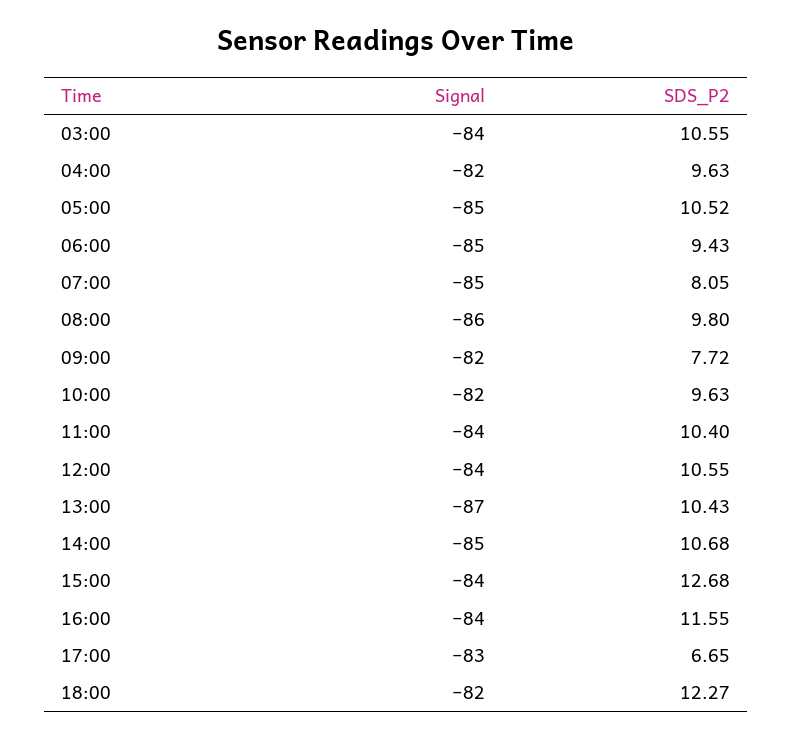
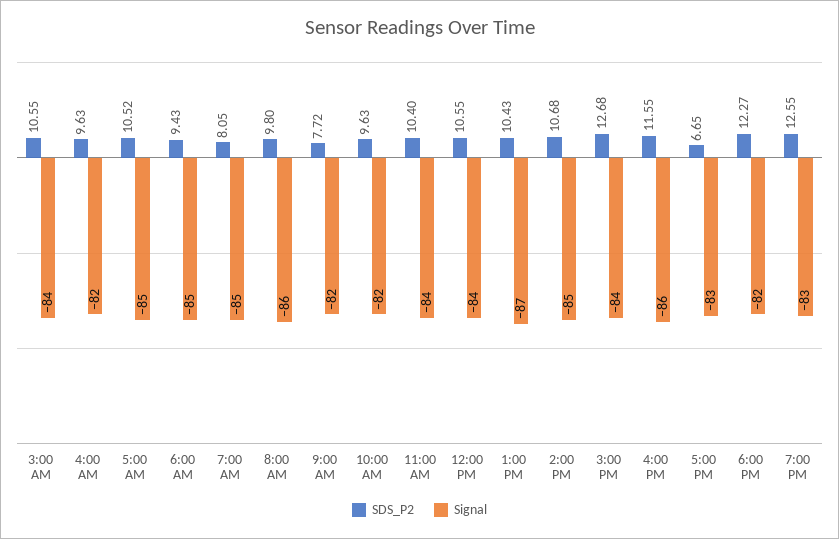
Signal, 16:00: -84 -> -86
SDS_P2, 7:00 PM: none -> 12.55
Signal, 7:00 PM: none -> -83

